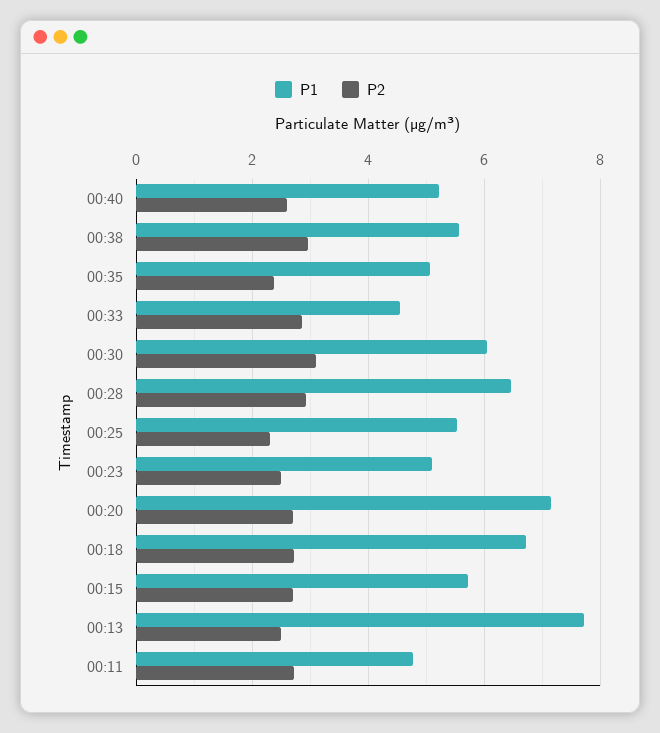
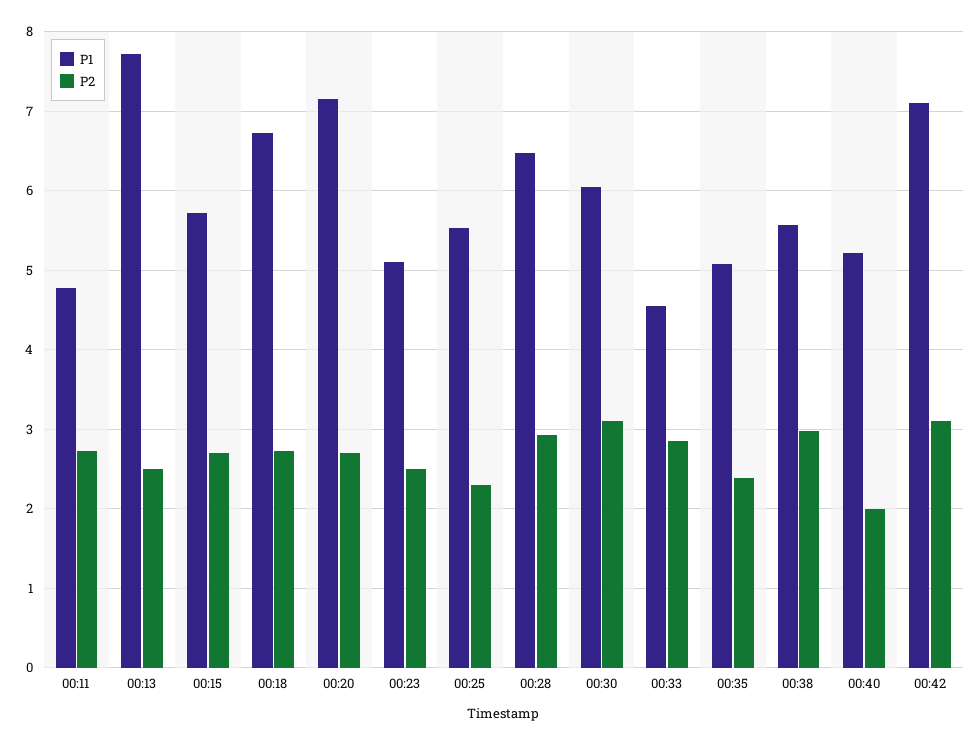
P2, 00:40: 2.6 -> 2
P1, 00:42: none -> 7.1
P2, 00:42: none -> 3.1

